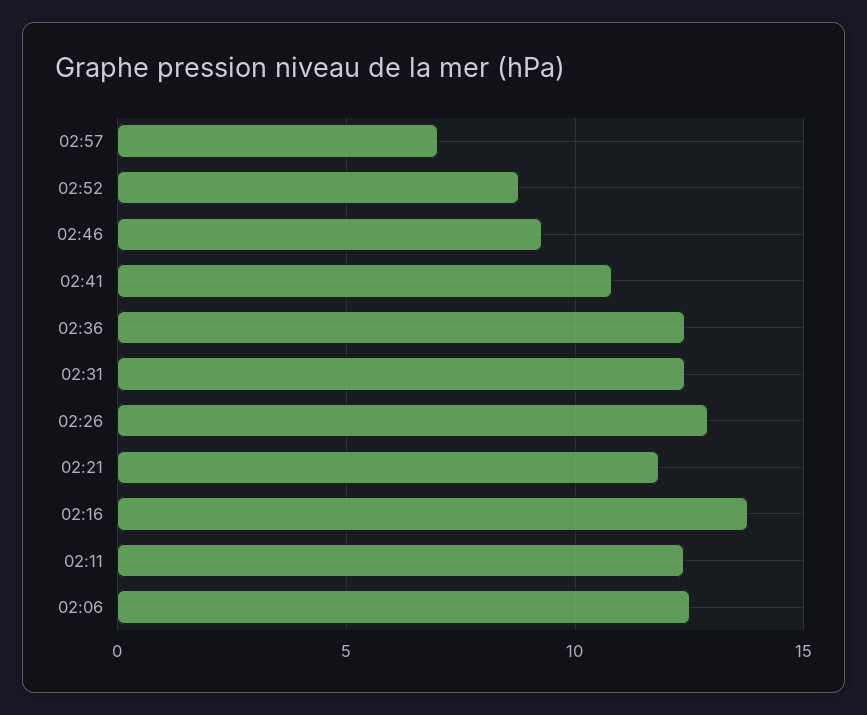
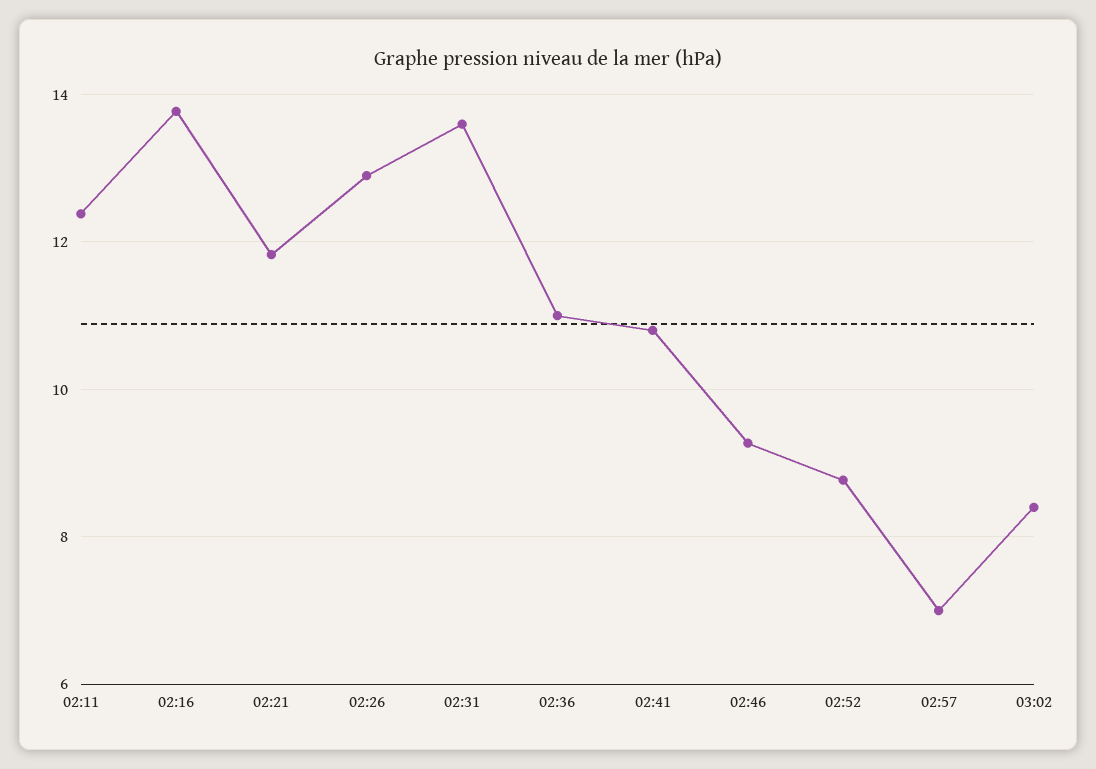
02:36: 12.5 -> 11
02:31: 12.5 -> 13.6
02:06: 12.5 -> none
03:02: none -> 8.4

